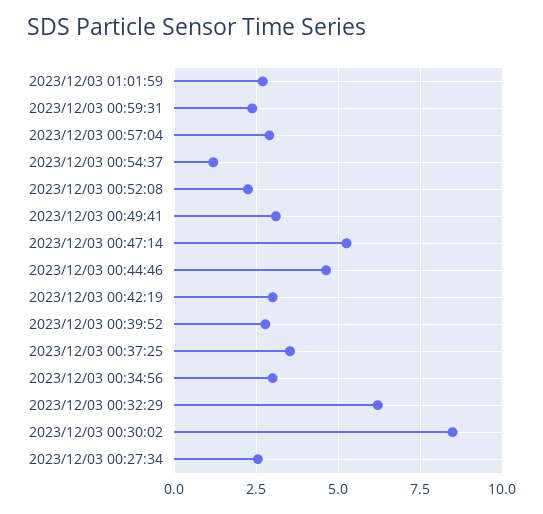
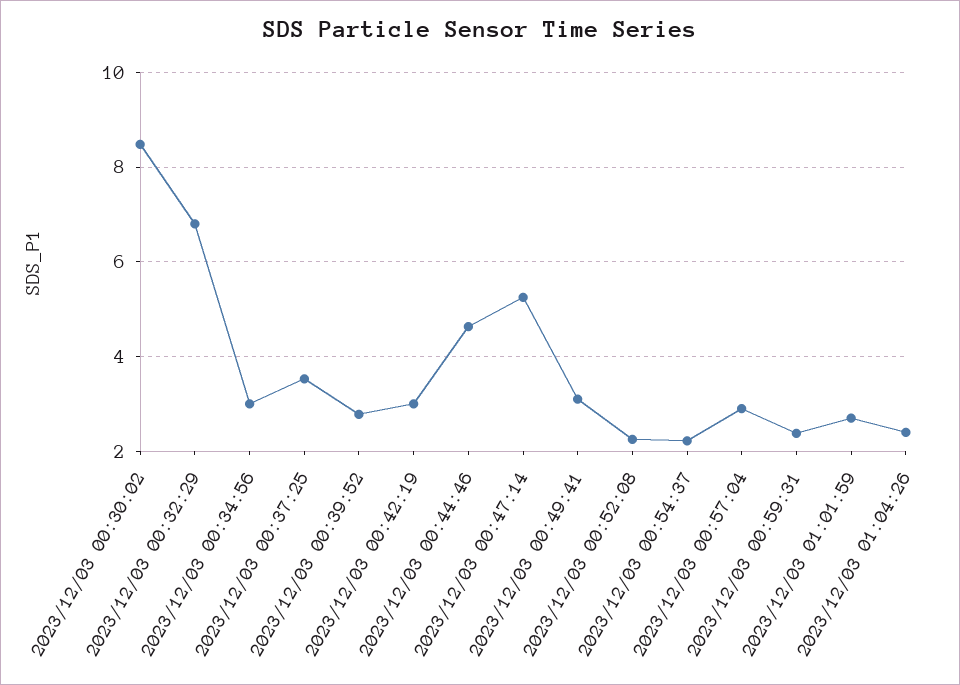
2023/12/03 00:54:37: 1.25 -> 2.2
2023/12/03 00:32:29: 6.25 -> 6.8
2023/12/03 00:27:34: 2.5 -> none
2023/12/03 01:04:26: none -> 2.4

